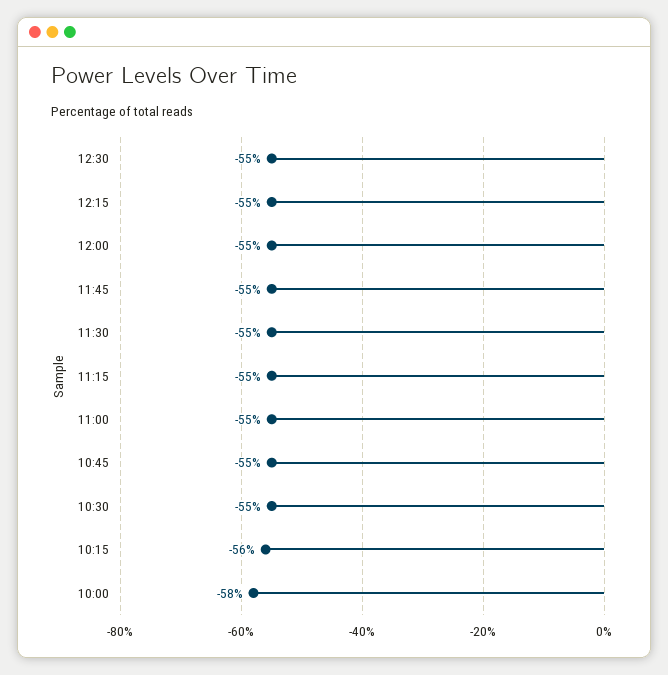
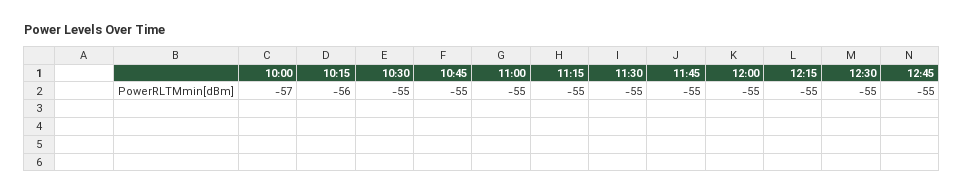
10:00: -58 -> -57
12:45: none -> -55

